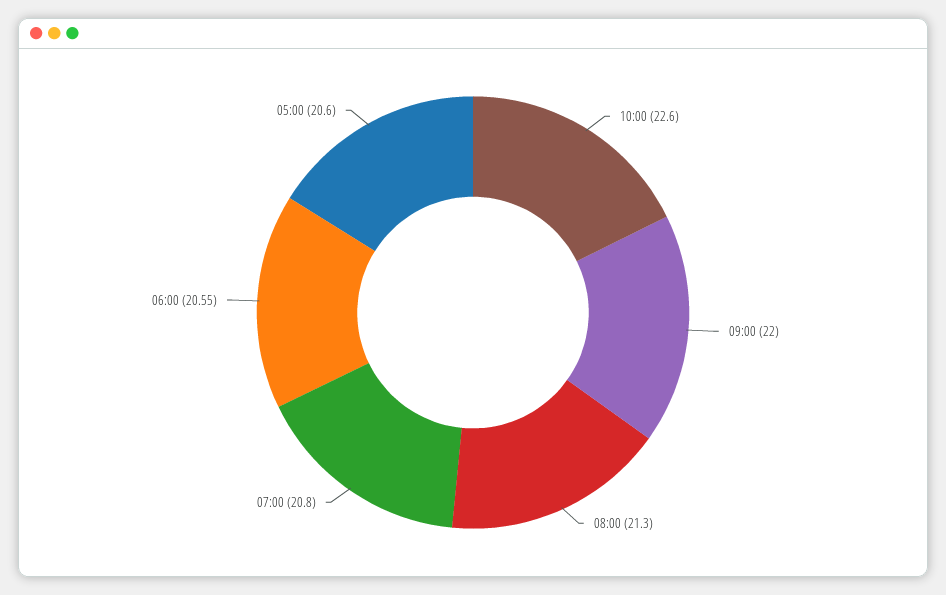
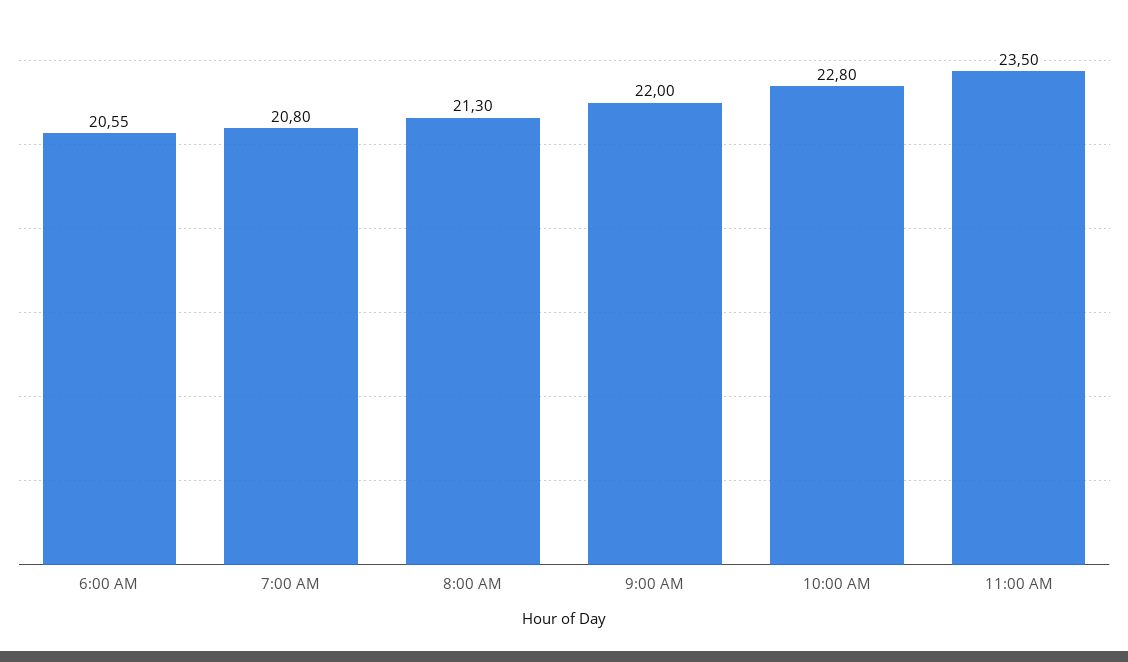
10:00: 22.6 -> 22.8
05:00: 20.6 -> none
11:00 AM: none -> 23.5

